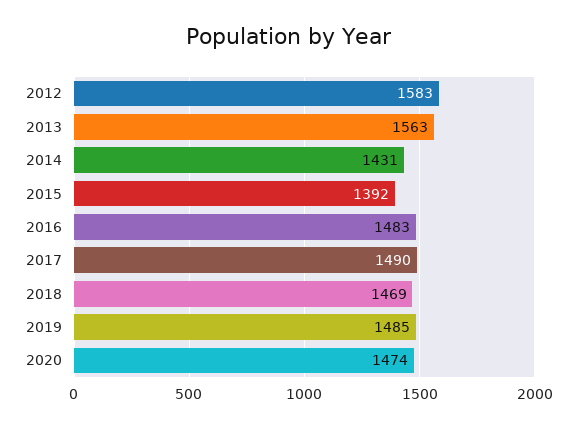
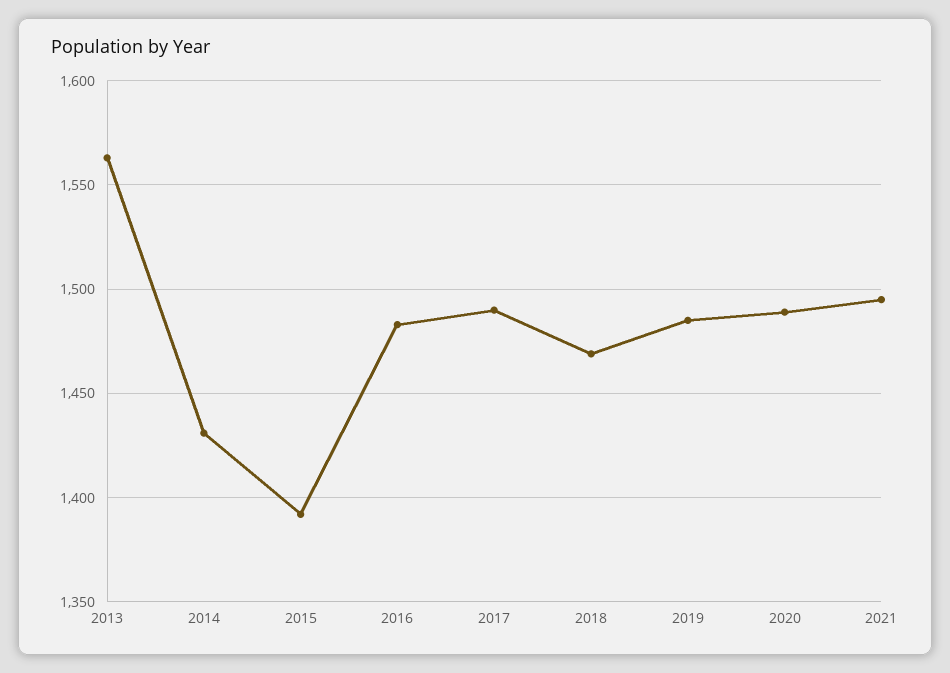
2012: 1583 -> none
2020: 1474 -> 1490
2021: none -> 1495

